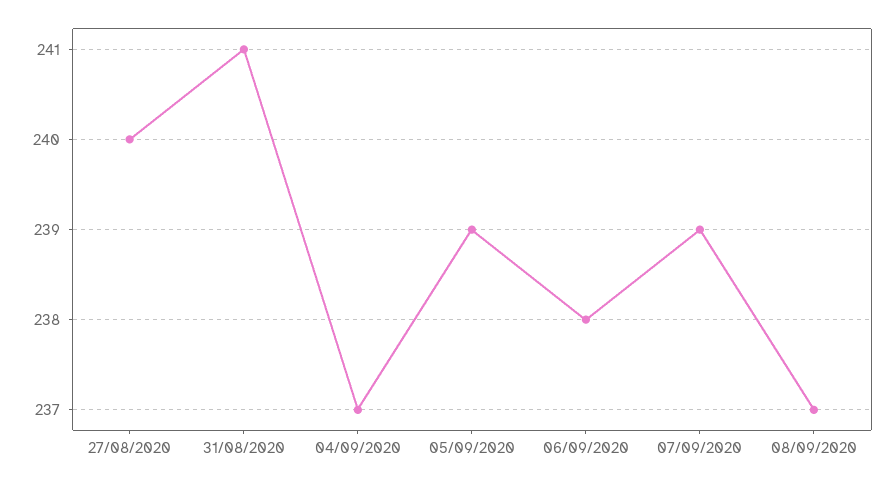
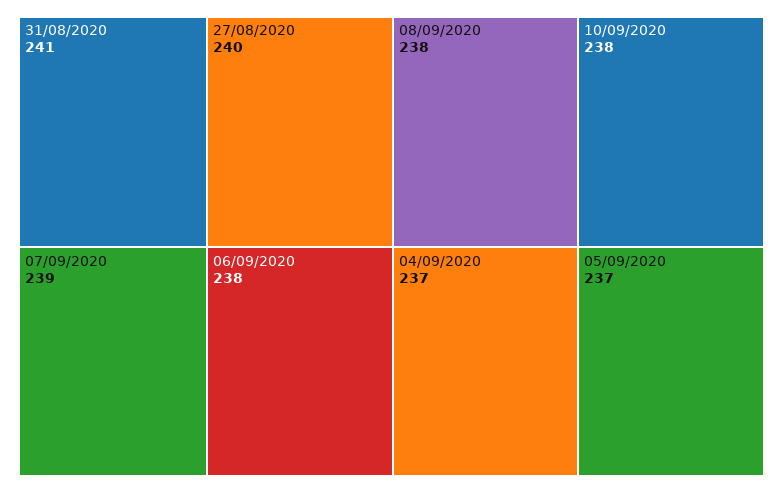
05/09/2020: 239 -> 237
08/09/2020: 237 -> 238
10/09/2020: none -> 238

